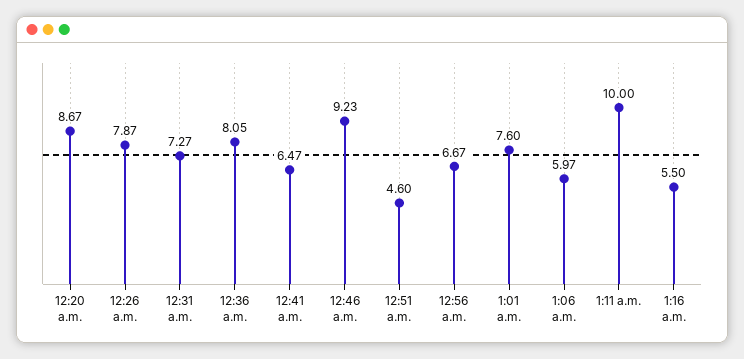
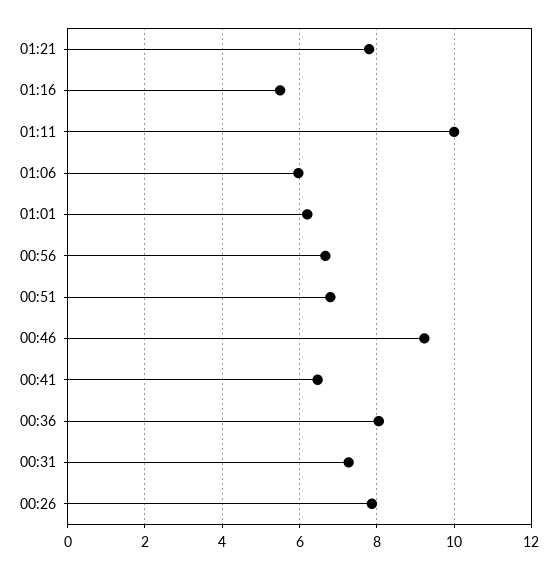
12:20 a.m.: 8.67 -> none
12:51 a.m.: 4.6 -> 6.8
1:01 a.m.: 7.6 -> 6.2
01:21: none -> 7.8

